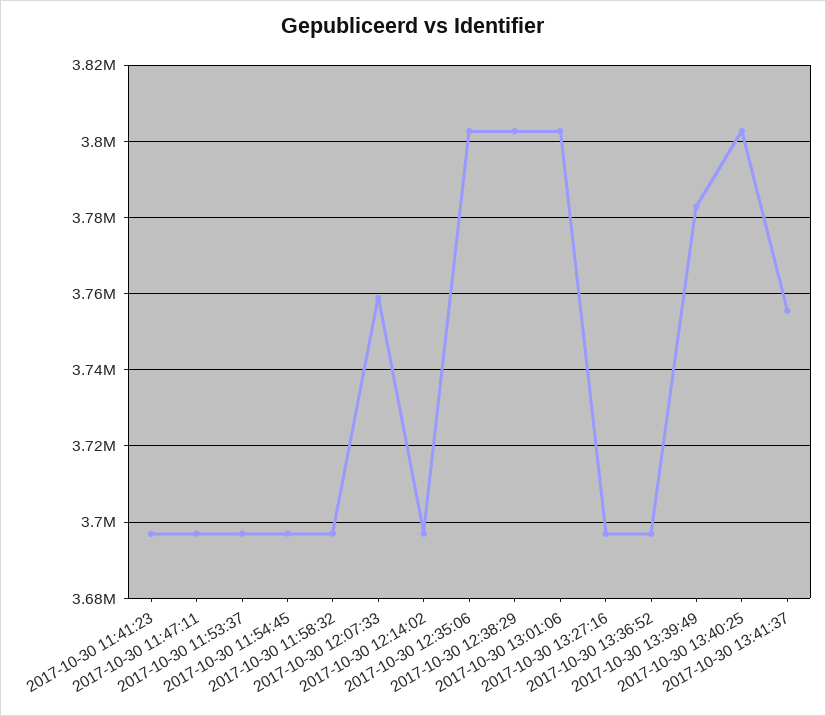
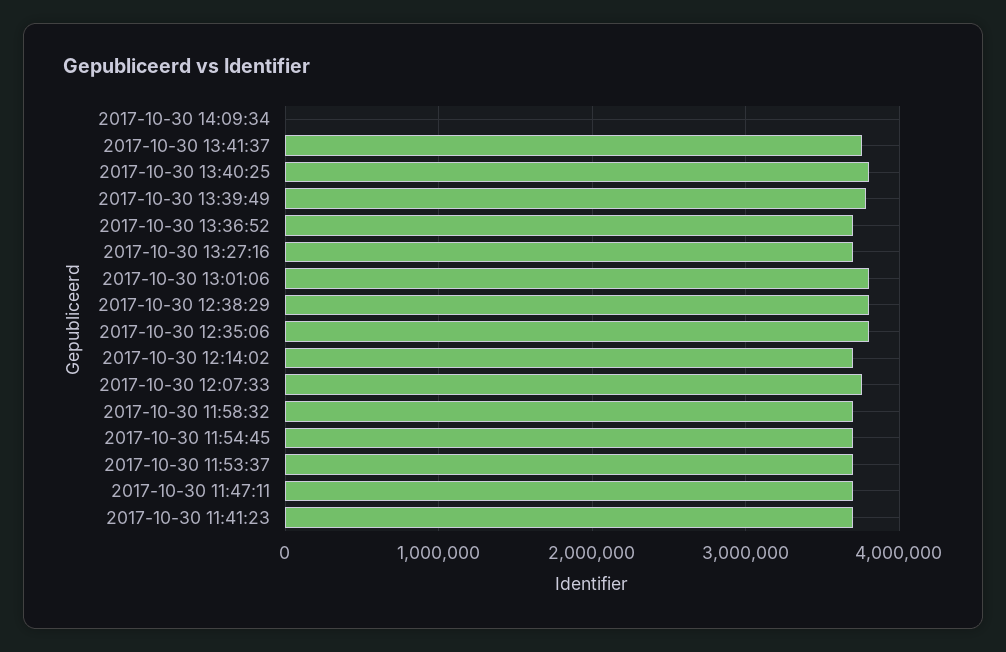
2017-10-30 14:09:34: none -> 0

